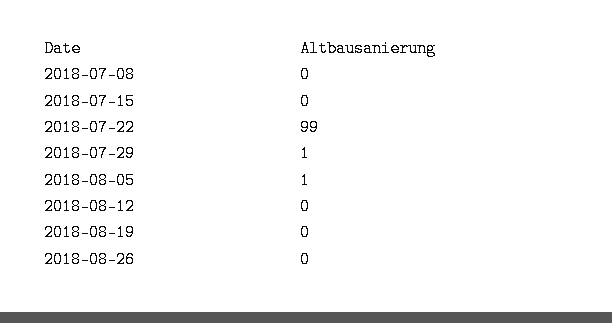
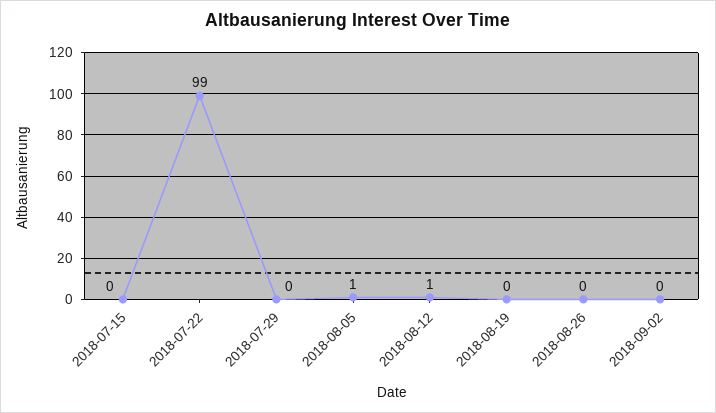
2018-07-08: 0 -> none
2018-07-29: 1 -> 0
2018-08-12: 0 -> 1
2018-09-02: none -> 0

